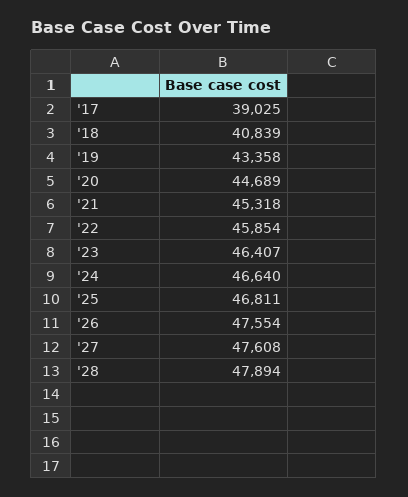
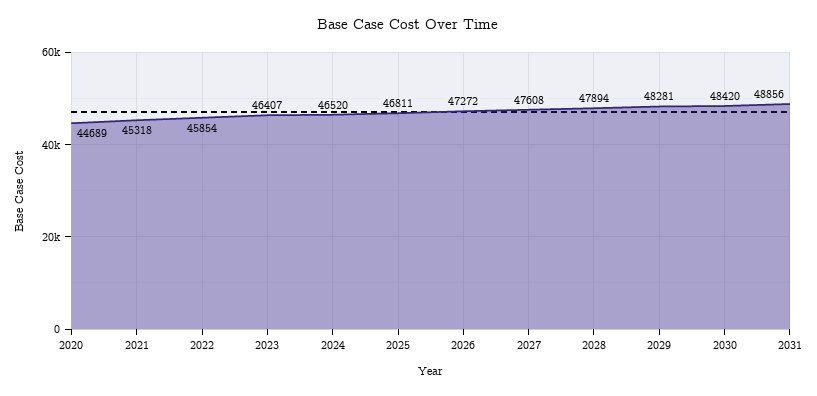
'17: 39025 -> none
'18: 40839 -> none
'19: 43358 -> none
'24: 46640 -> 46520
'26: 47554 -> 47272
2029: none -> 48281
2030: none -> 48420
2031: none -> 48856

